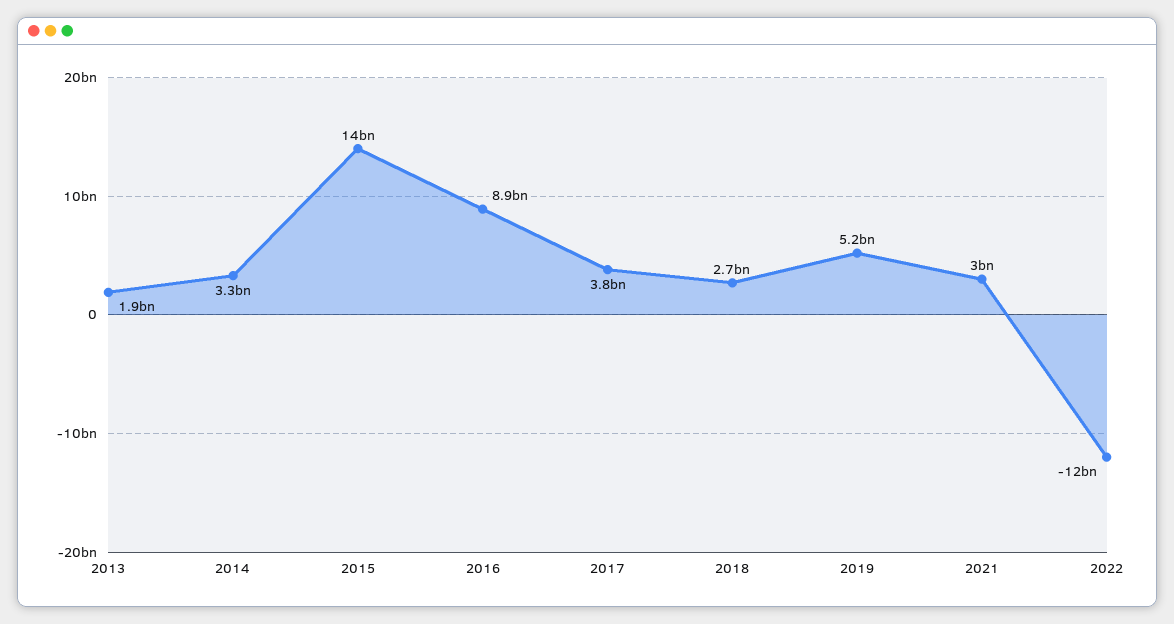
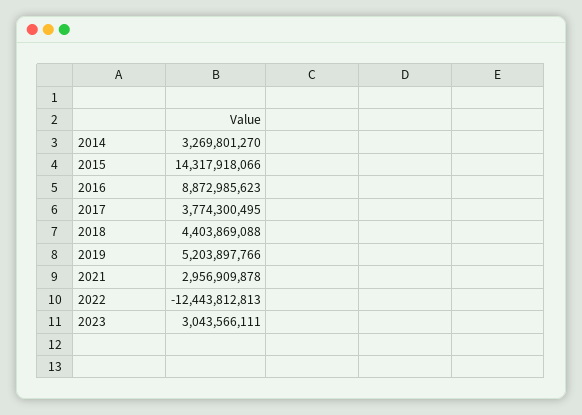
2013: 1900000000 -> none
2018: 2700000000 -> 4403869088
2023: none -> 3043566111

